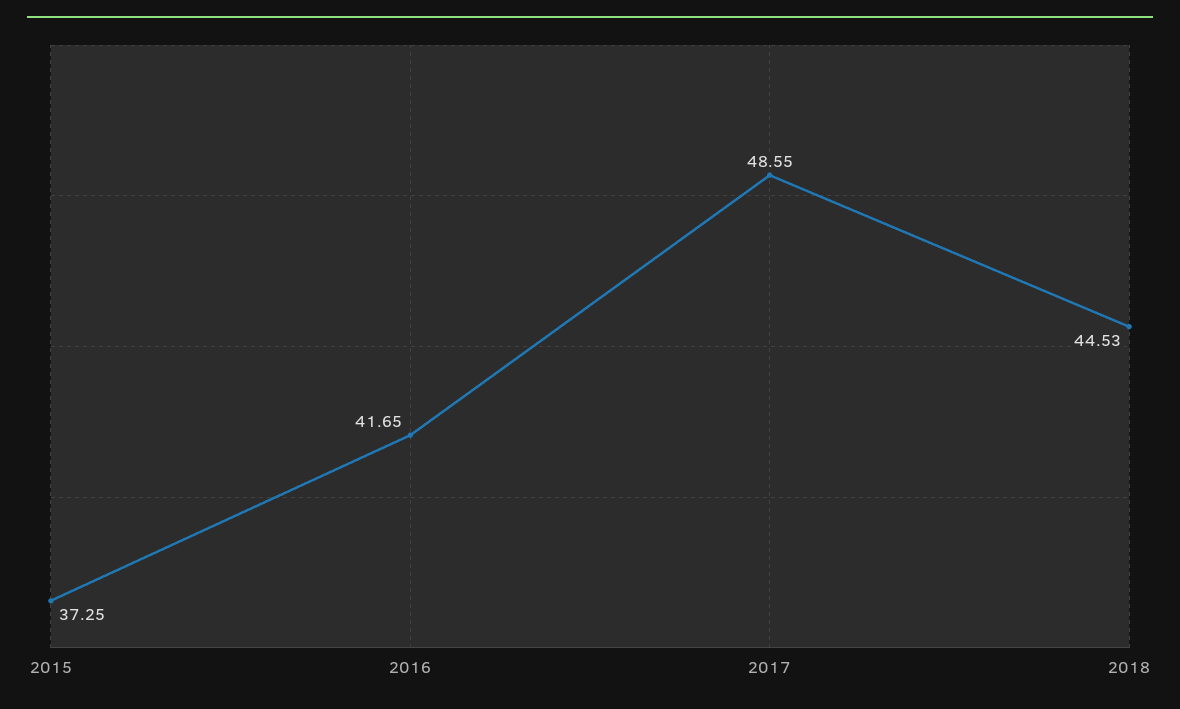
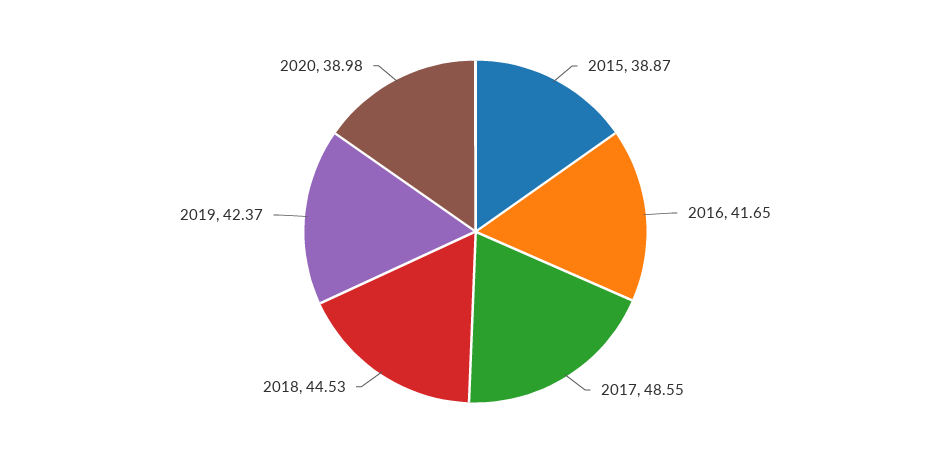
2015: 37.25 -> 38.87
2019: none -> 42.37
2020: none -> 38.98

